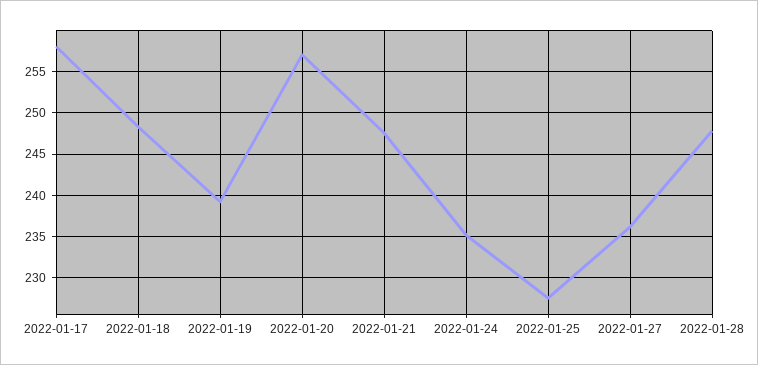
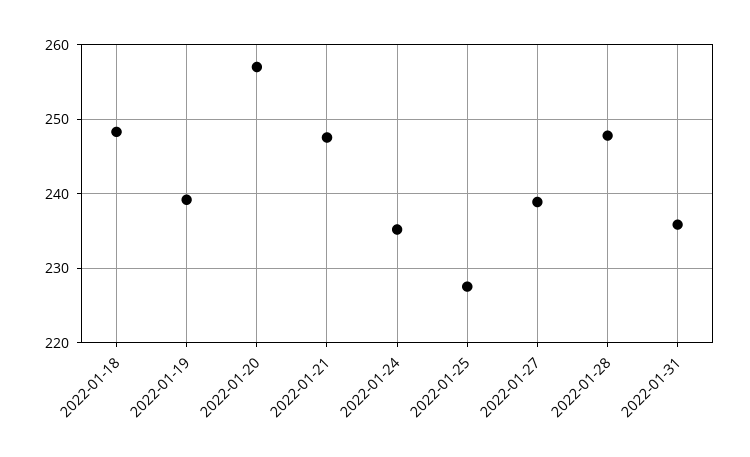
2022-01-17: 258 -> none
2022-01-27: 236 -> 239
2022-01-31: none -> 236

